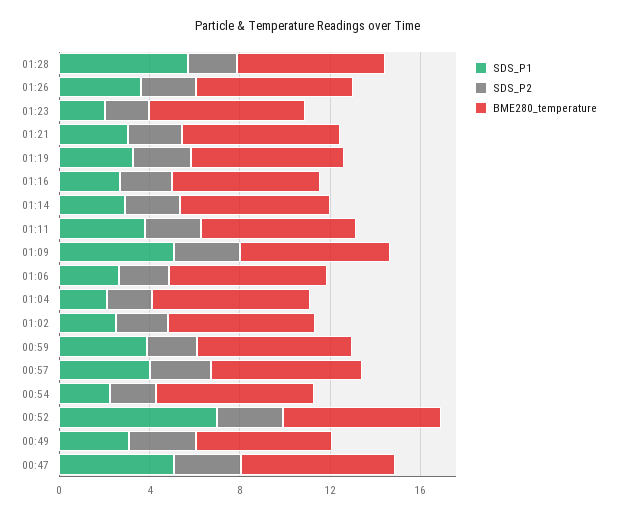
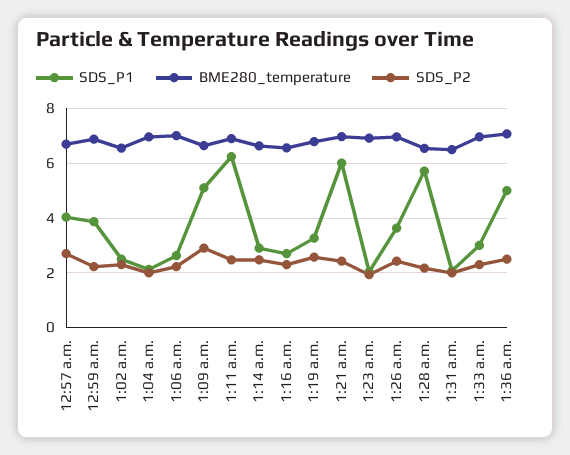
SDS_P1, 01:21: 3 -> 6
SDS_P1, 01:11: 4 -> 6.25
SDS_P1, 00:54: 2 -> none
SDS_P2, 00:54: 2 -> none
BME280_temperature, 00:54: 7 -> none
SDS_P1, 00:52: 7 -> none
SDS_P2, 00:52: 3 -> none
BME280_temperature, 00:52: 7 -> none
SDS_P1, 00:49: 3 -> none
SDS_P2, 00:49: 3 -> none
BME280_temperature, 00:49: 6 -> none
SDS_P1, 00:47: 5 -> none
SDS_P2, 00:47: 3 -> none
BME280_temperature, 00:47: 7 -> none
SDS_P1, 1:31 a.m.: none -> 2
BME280_temperature, 1:31 a.m.: none -> 6.5
SDS_P2, 1:31 a.m.: none -> 2
SDS_P1, 1:33 a.m.: none -> 3
BME280_temperature, 1:33 a.m.: none -> 7
SDS_P2, 1:33 a.m.: none -> 2.25
SDS_P1, 1:36 a.m.: none -> 5
BME280_temperature, 1:36 a.m.: none -> 7
SDS_P2, 1:36 a.m.: none -> 2.5

